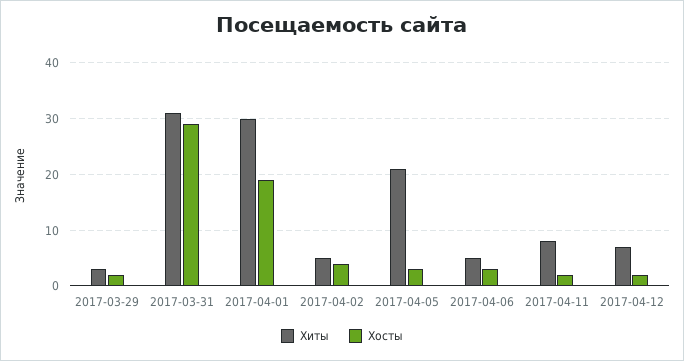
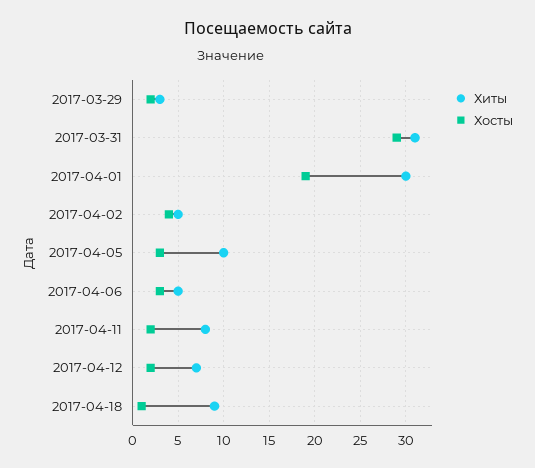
Хиты, 2017-04-05: 20 -> 10
Хиты, 2017-04-18: none -> 9
Хосты, 2017-04-18: none -> 1

